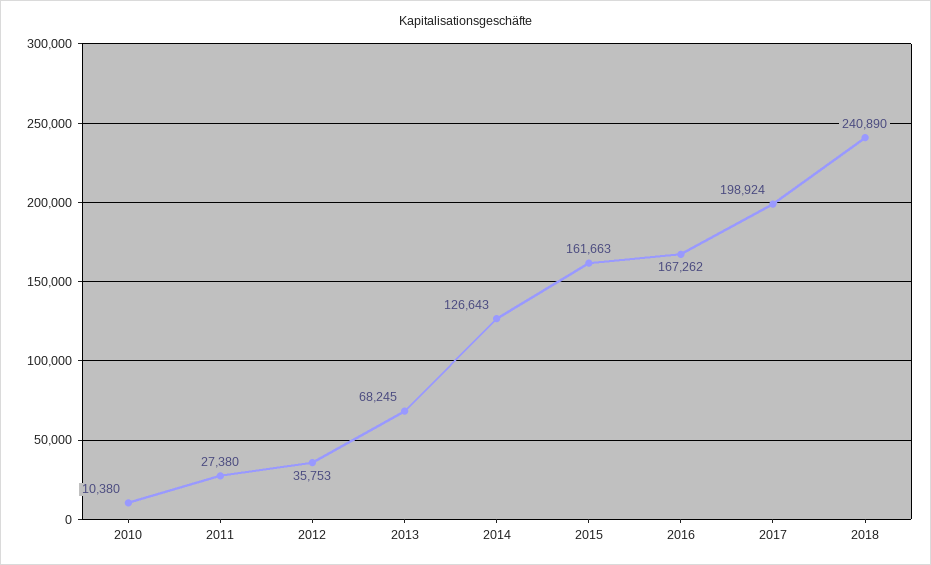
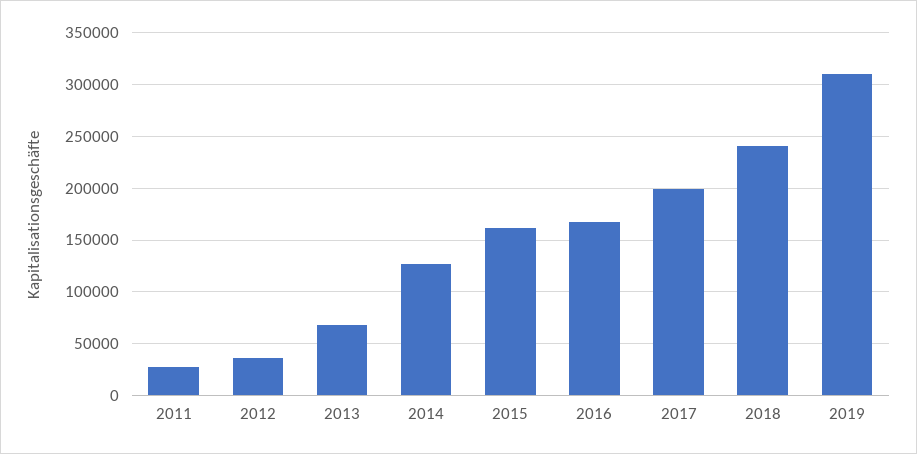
2010: 10380 -> none
2019: none -> 310000

